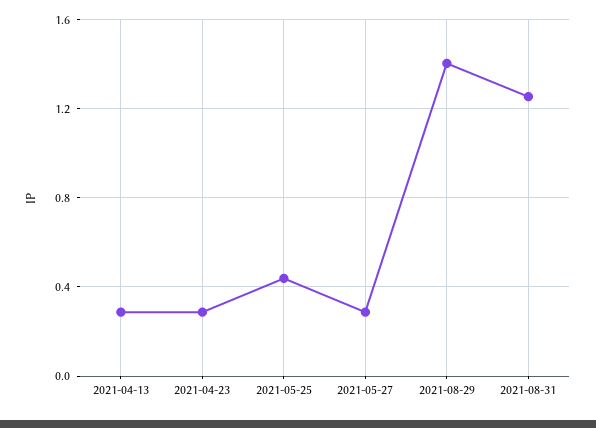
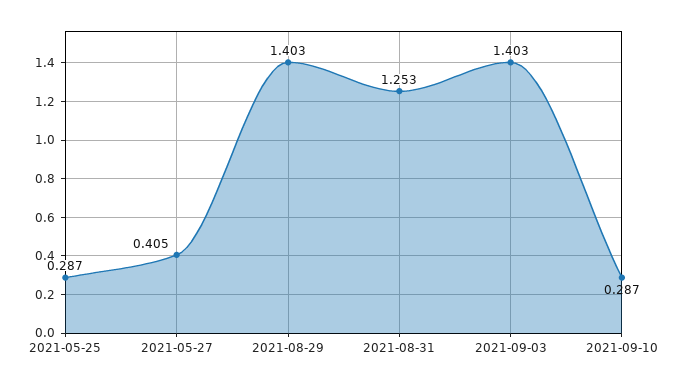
2021-04-13: 0.3 -> none
2021-04-23: 0.3 -> none
2021-05-25: 0.45 -> 0.287
2021-05-27: 0.3 -> 0.405
2021-09-03: none -> 1.403
2021-09-10: none -> 0.287

